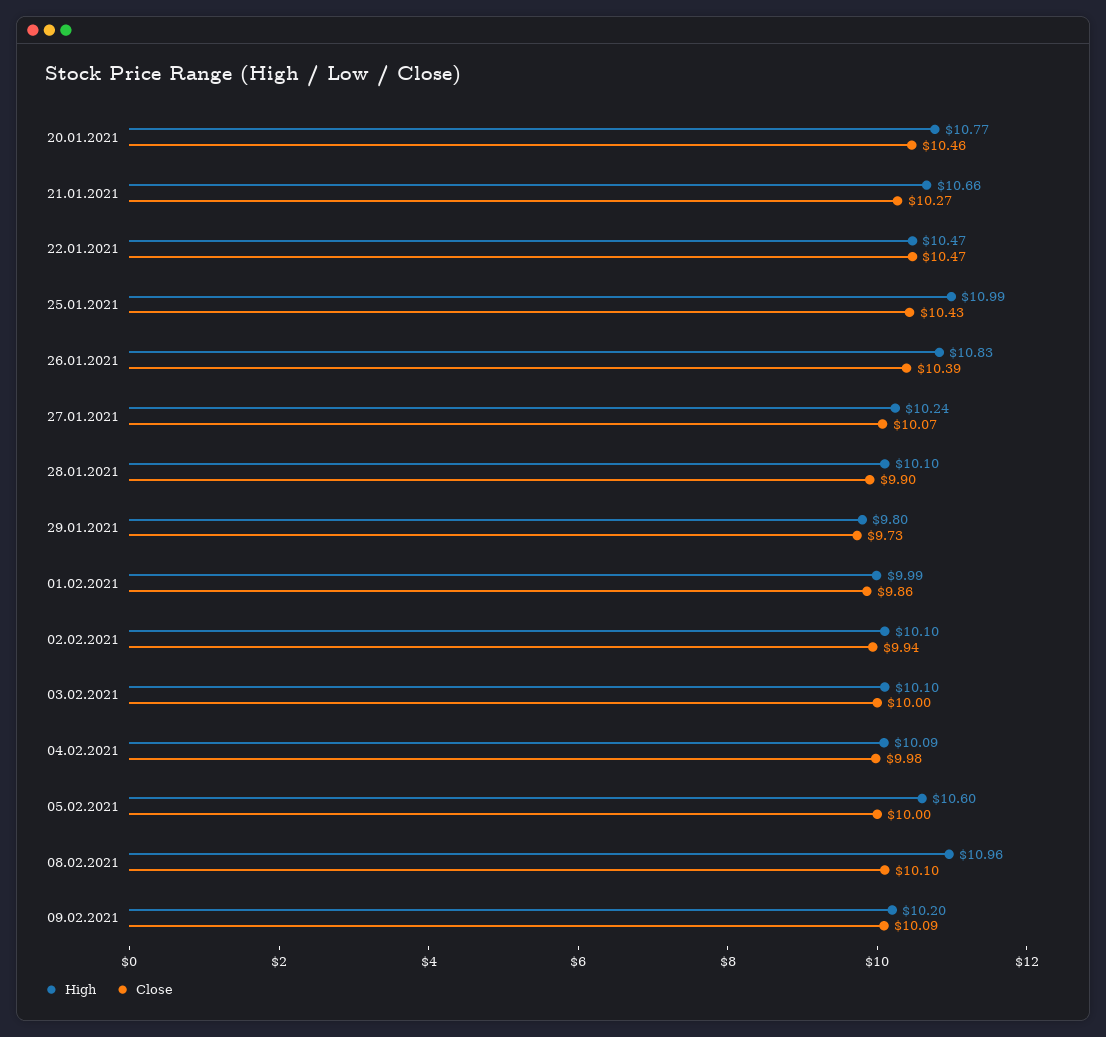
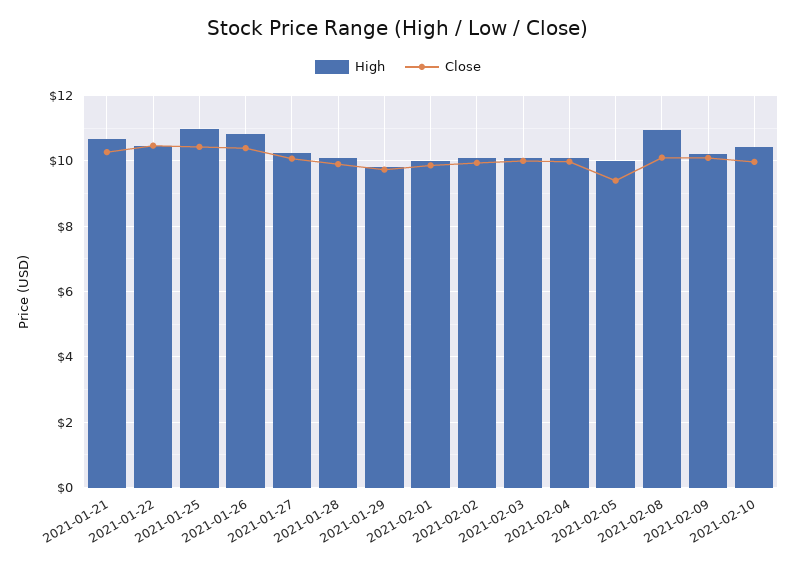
High, 20.01.2021: 10.77 -> none
Close, 20.01.2021: 10.46 -> none
High, 05.02.2021: 10.6 -> 10
Close, 05.02.2021: 10 -> 9.4
High, 2021-02-10: none -> 10.4
Close, 2021-02-10: none -> 10

